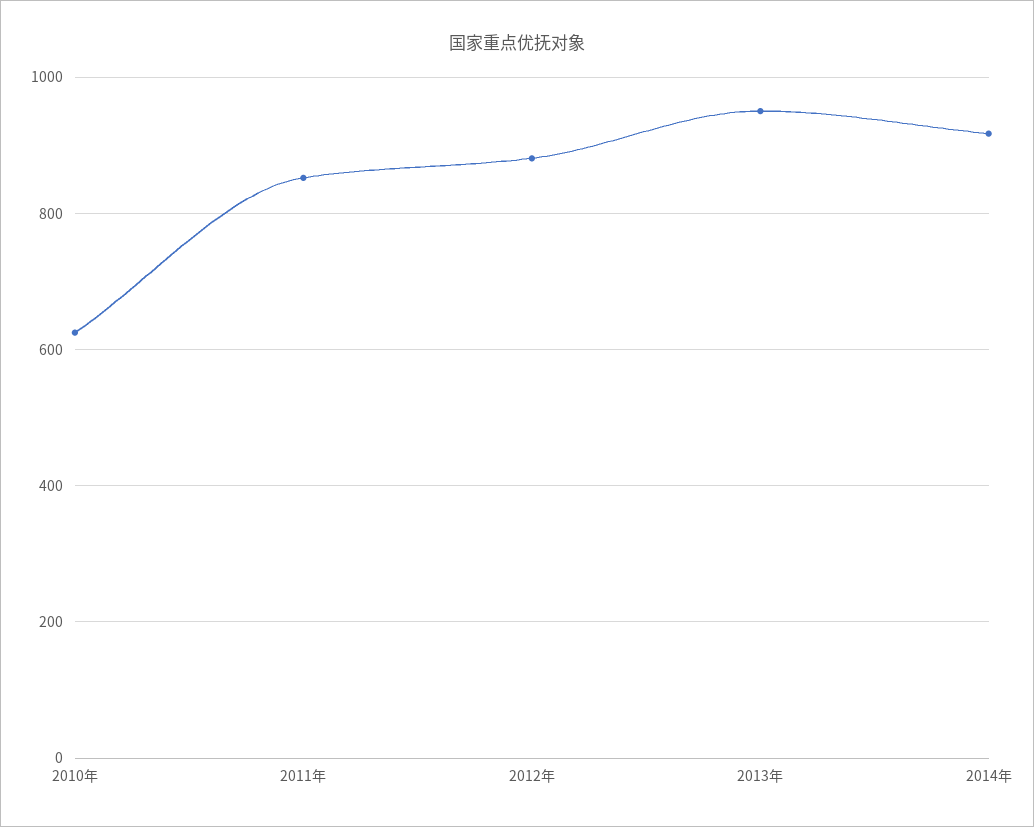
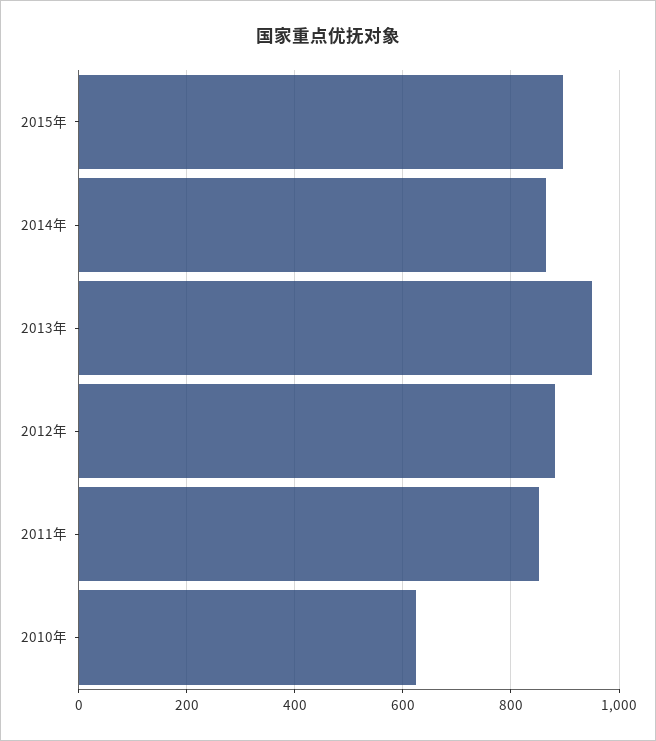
2014年: 920 -> 860
2015年: none -> 900

